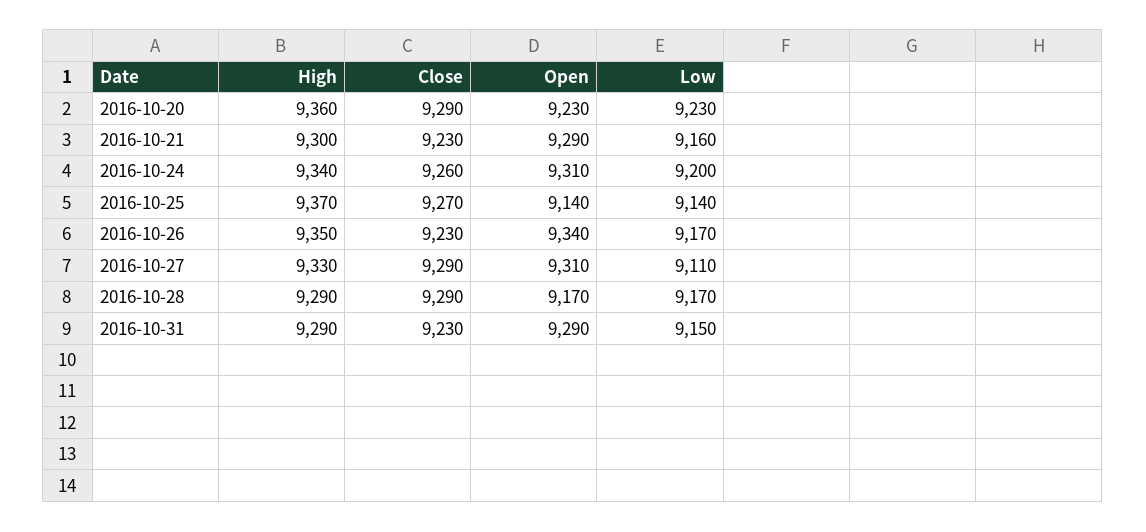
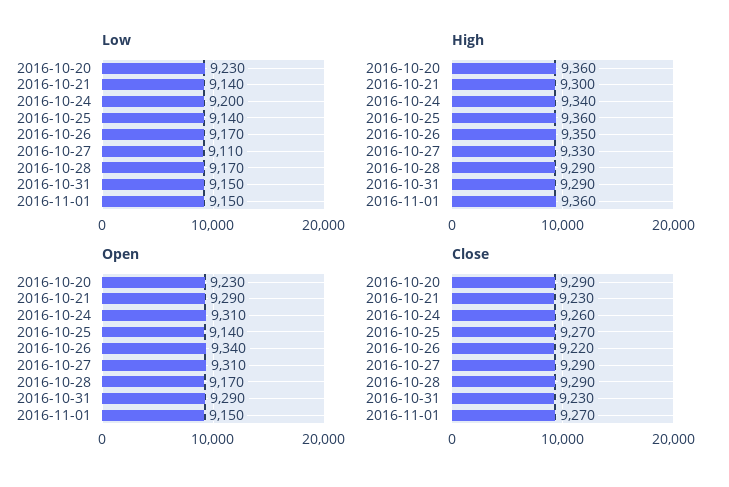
Low, 2016-10-21: 9160 -> 9140
High, 2016-10-25: 9370 -> 9360
Close, 2016-10-26: 9230 -> 9220
Low, 2016-11-01: none -> 9150
High, 2016-11-01: none -> 9360
Open, 2016-11-01: none -> 9150
Close, 2016-11-01: none -> 9270

